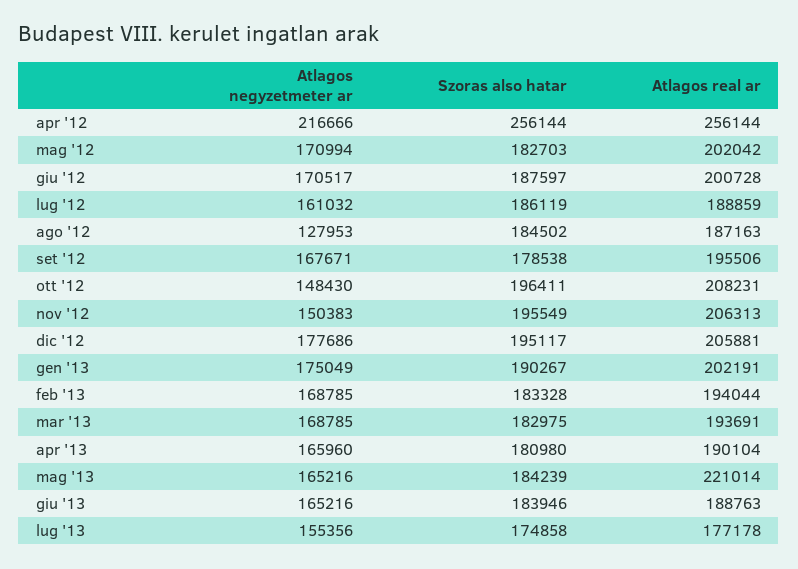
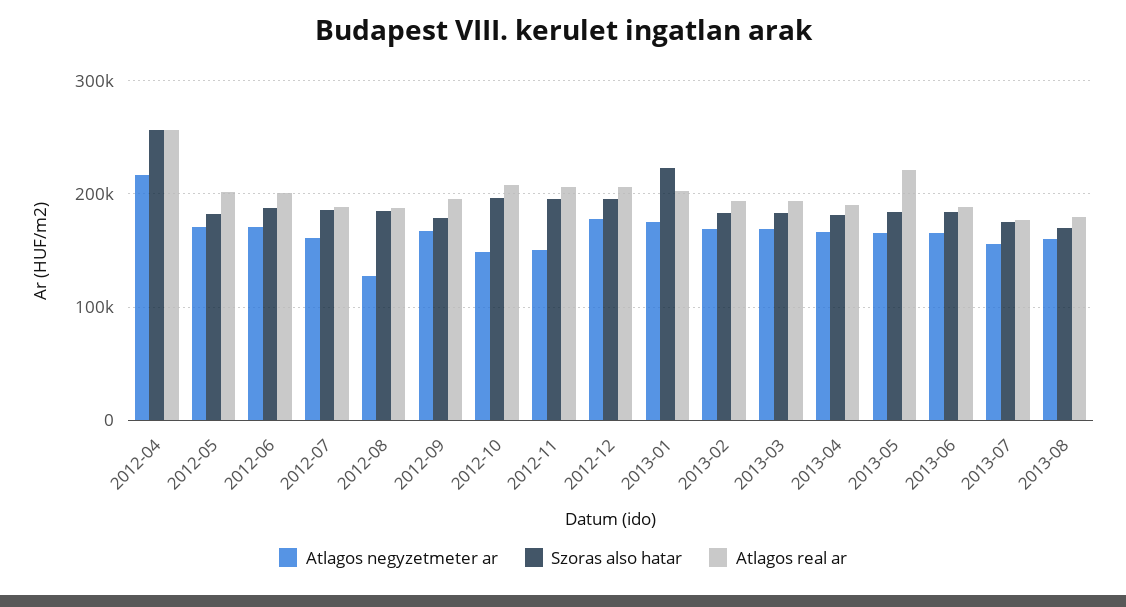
Szoras also hatar, gen '13: 190267 -> 220000
Atlagos negyzetmeter ar, 2013-08: none -> 160000
Szoras also hatar, 2013-08: none -> 170000
Atlagos real ar, 2013-08: none -> 180000

